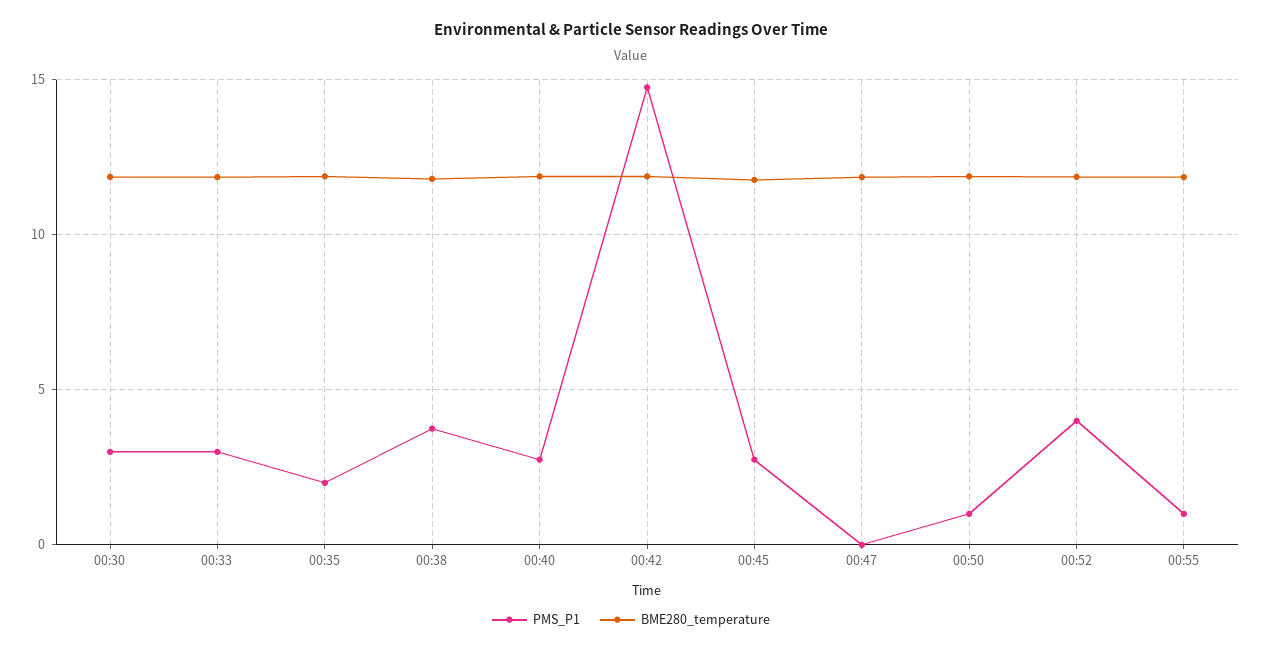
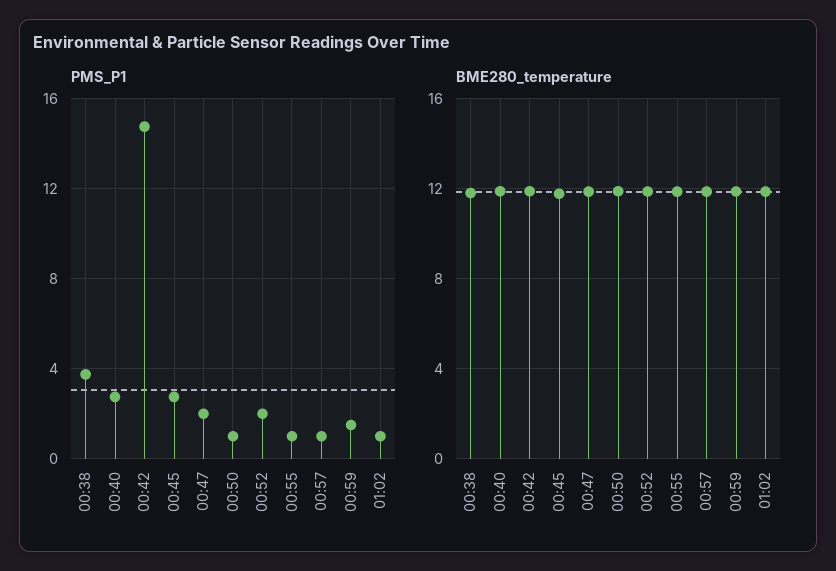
PMS_P1, 00:30: 3 -> none
BME280_temperature, 00:30: 12 -> none
PMS_P1, 00:33: 3 -> none
BME280_temperature, 00:33: 12 -> none
PMS_P1, 00:35: 2 -> none
BME280_temperature, 00:35: 12 -> none
PMS_P1, 00:47: 0 -> 2
PMS_P1, 00:52: 4 -> 2
PMS_P1, 00:57: none -> 1
PMS_P1, 00:59: none -> 1.5
PMS_P1, 01:02: none -> 1
BME280_temperature, 00:57: none -> 12
BME280_temperature, 00:59: none -> 12
BME280_temperature, 01:02: none -> 12

